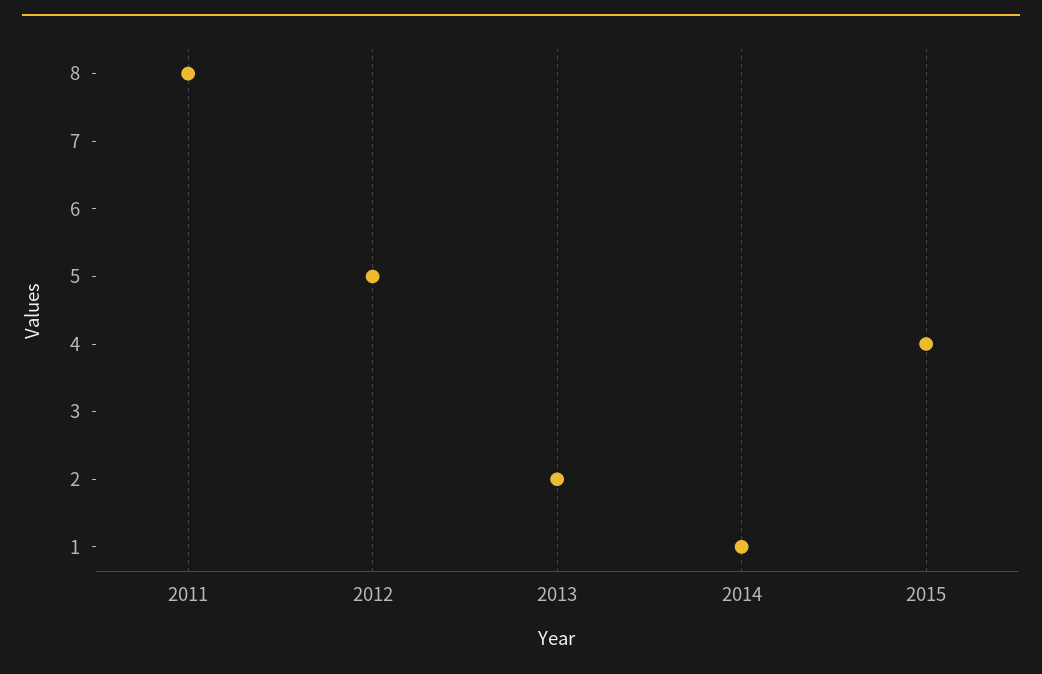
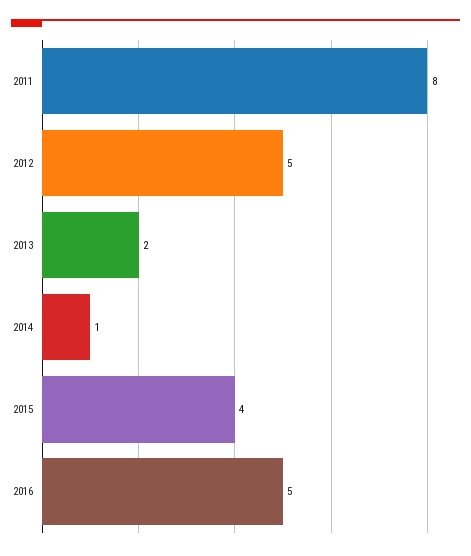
2016: none -> 5

